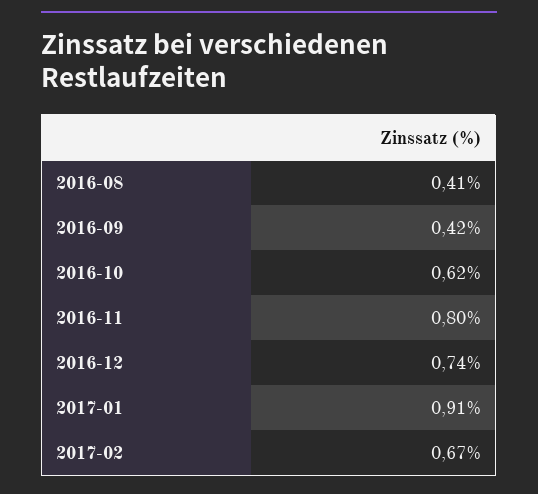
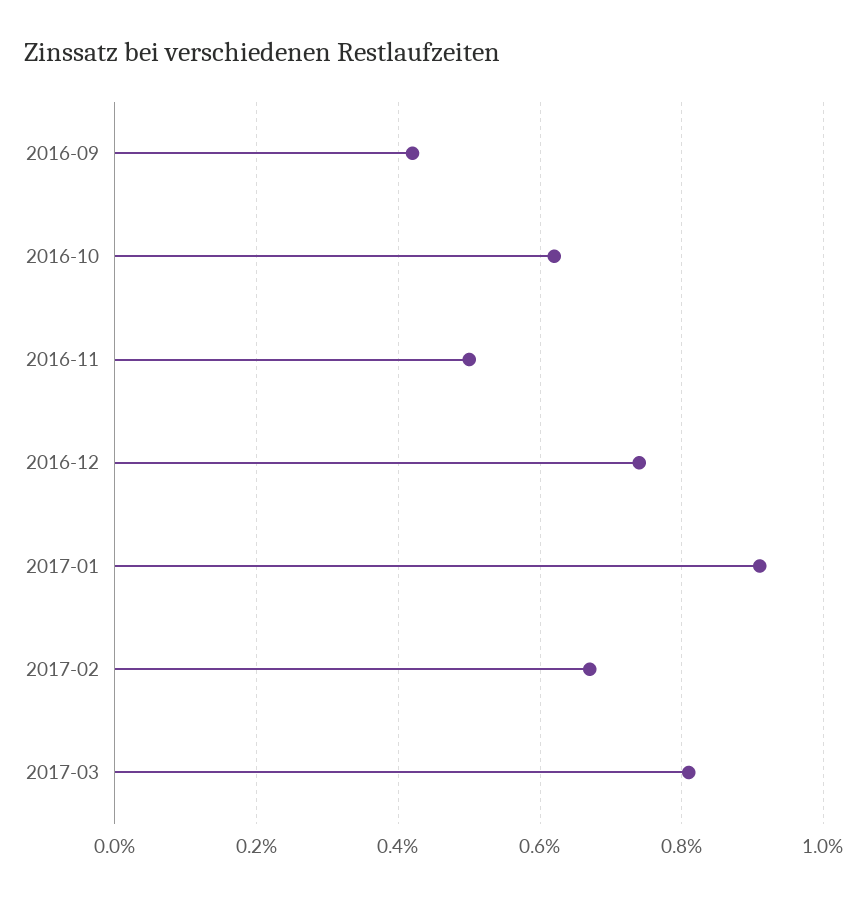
2016-08: 0.41 -> none
2016-11: 0.8 -> 0.5
2017-03: none -> 0.8

